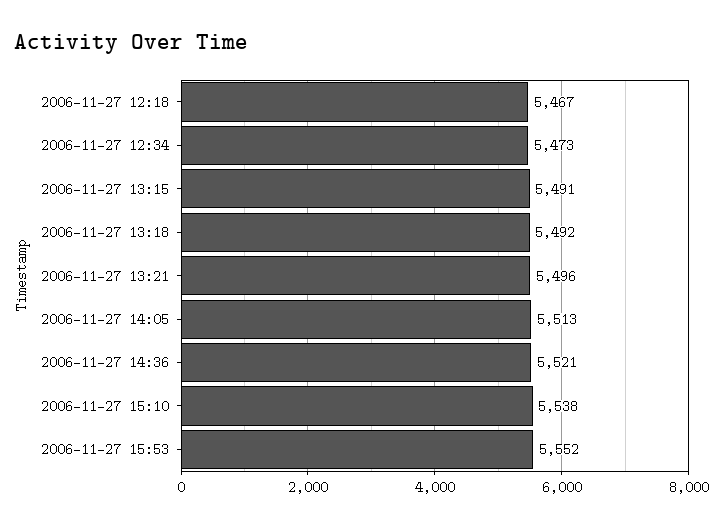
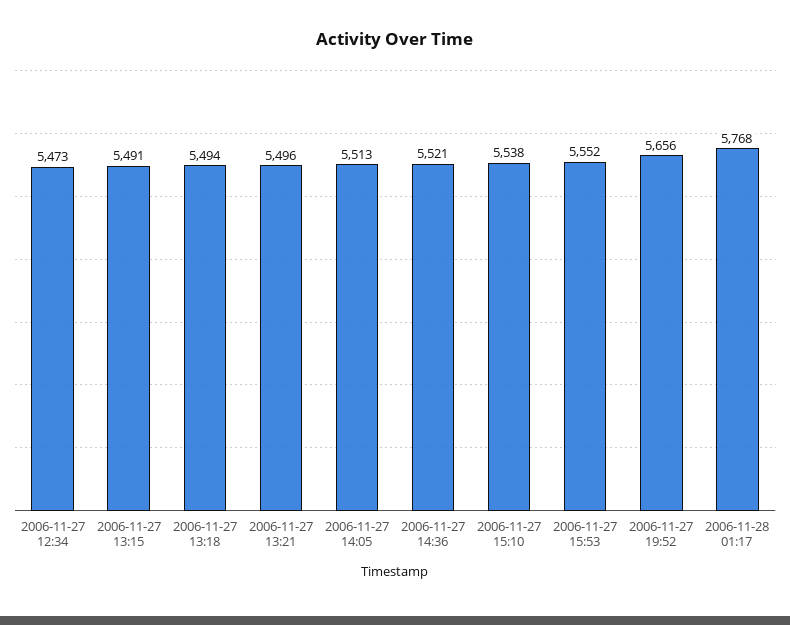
2006-11-27 12:18: 5467 -> none
2006-11-27 13:18: 5492 -> 5494
2006-11-27 19:52: none -> 5656
2006-11-28 01:17: none -> 5768

